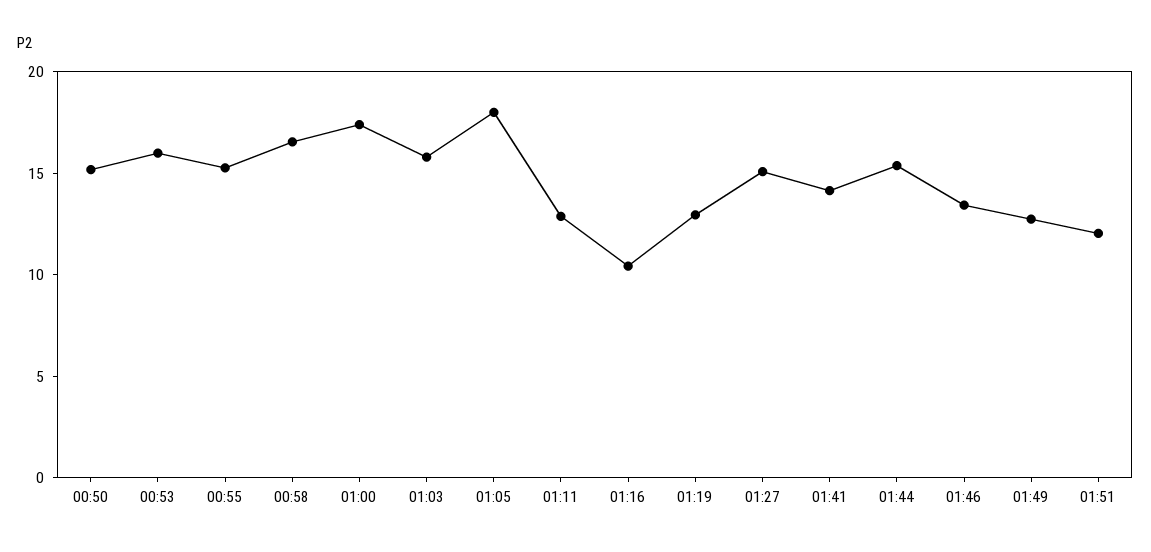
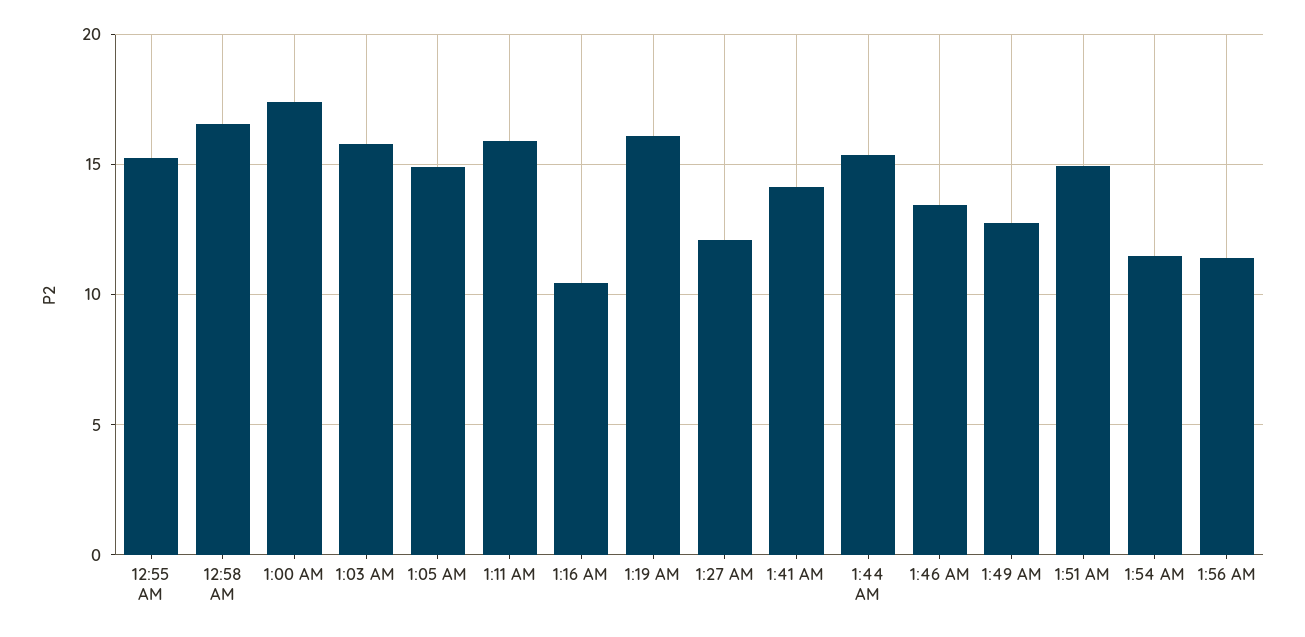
00:50: 15 -> none
00:53: 16 -> none
01:05: 18 -> 15
01:11: 13 -> 16
01:19: 13 -> 16
01:27: 15 -> 12
01:51: 12 -> 15
1:54 AM: none -> 11.5
1:56 AM: none -> 11.5

